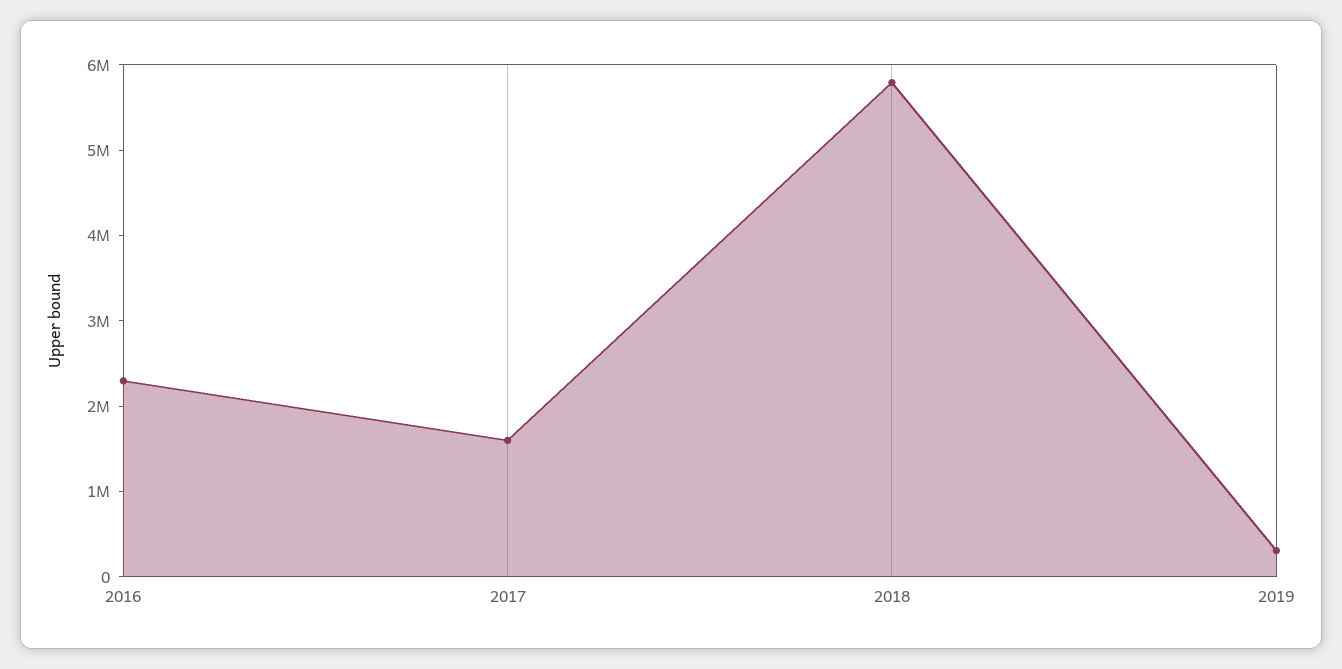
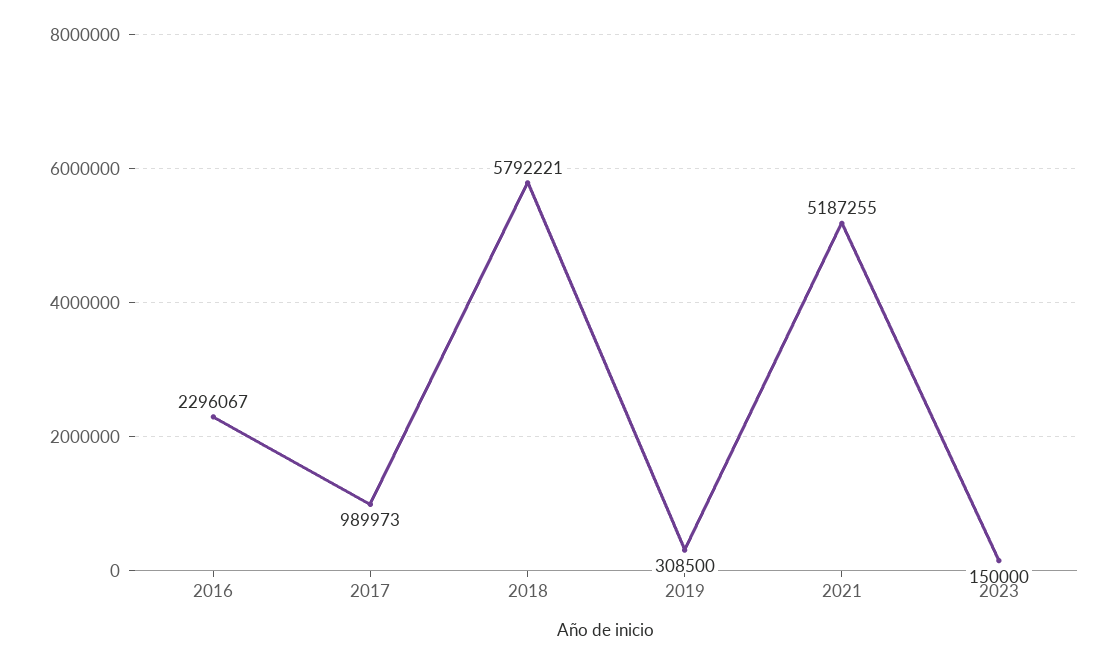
2017: 1600000 -> 989973
2021: none -> 5187255
2023: none -> 150000

